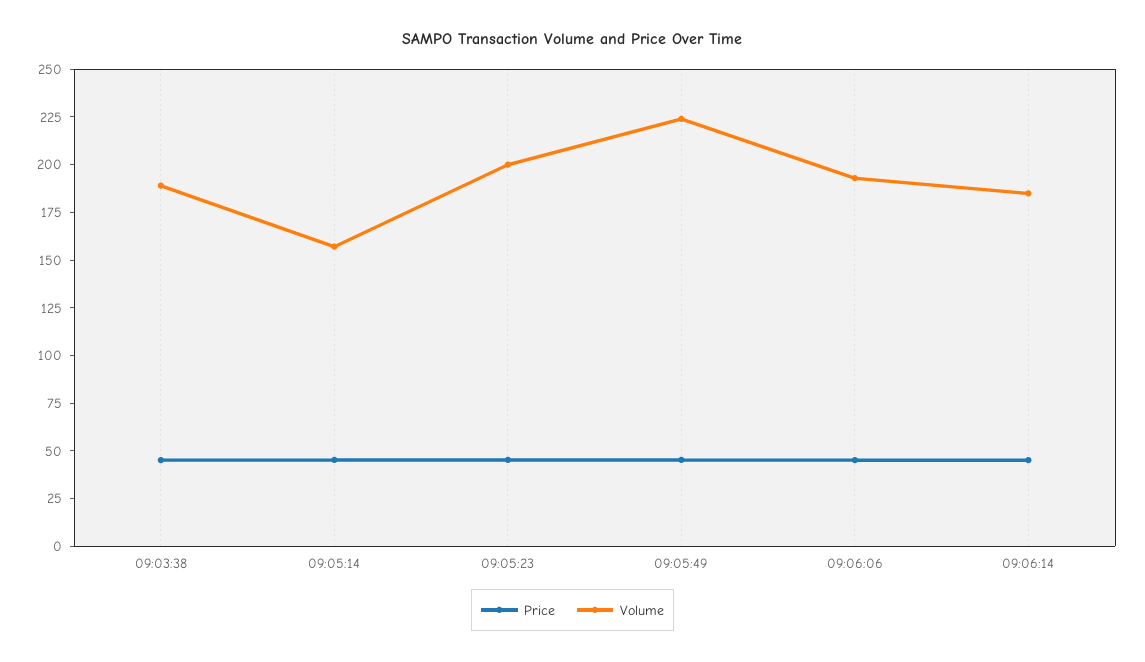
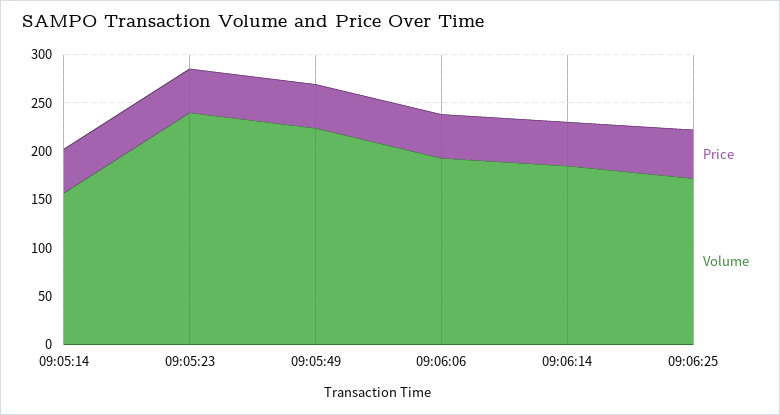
Price, 09:03:38: 45 -> none
Volume, 09:03:38: 190 -> none
Volume, 09:05:23: 200 -> 240
Price, 09:06:25: none -> 50
Volume, 09:06:25: none -> 170

